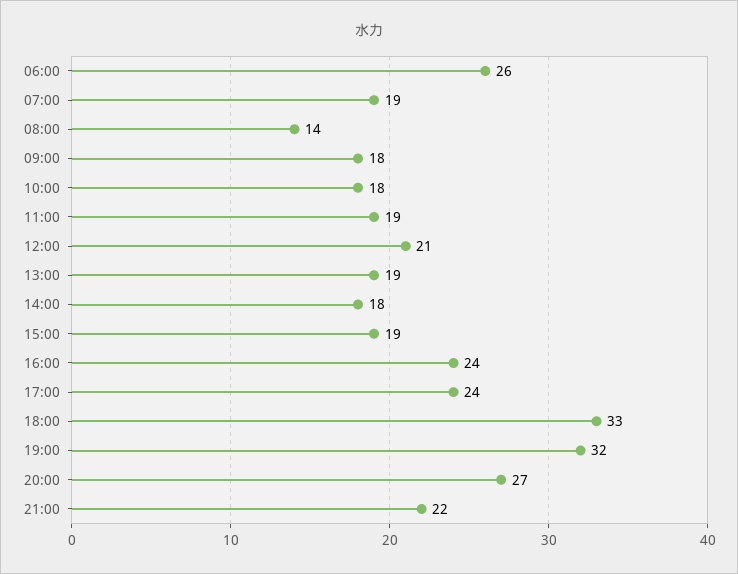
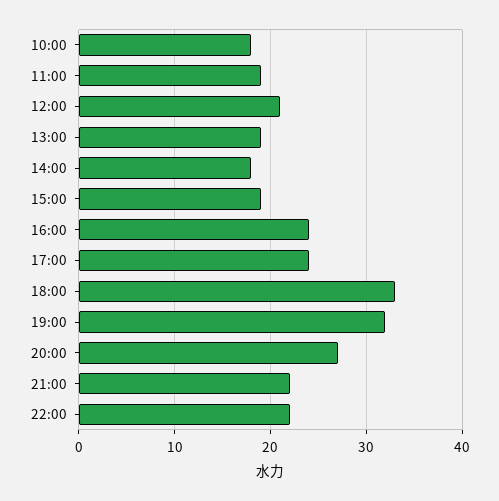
06:00: 26 -> none
07:00: 19 -> none
08:00: 14 -> none
09:00: 18 -> none
22:00: none -> 22

